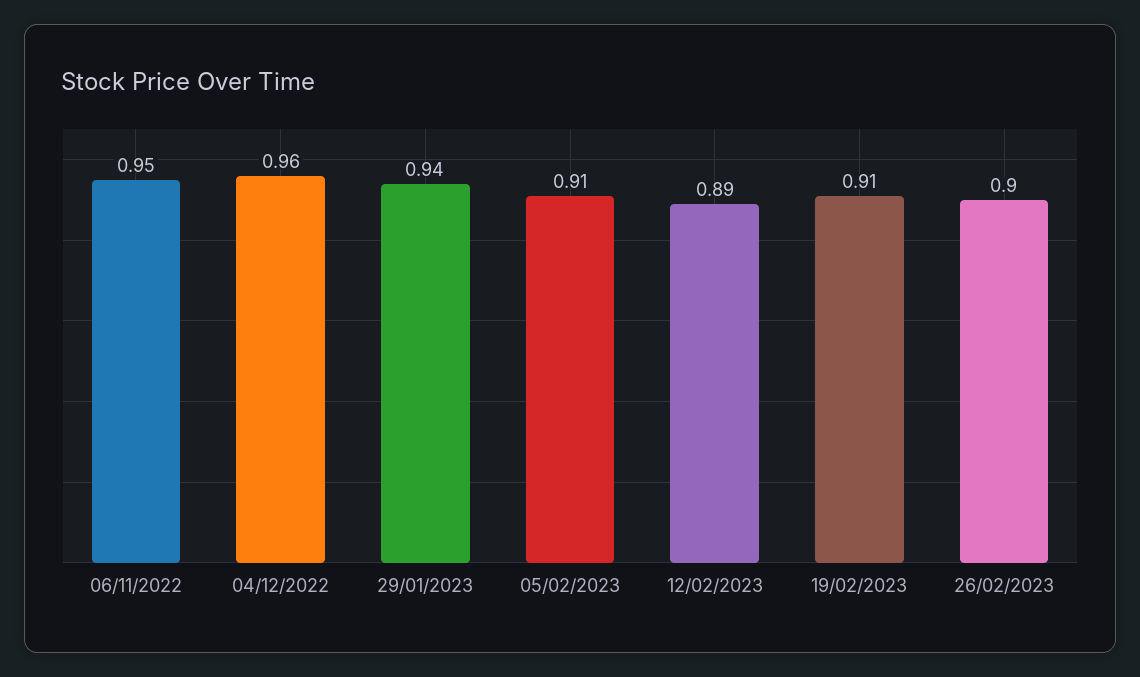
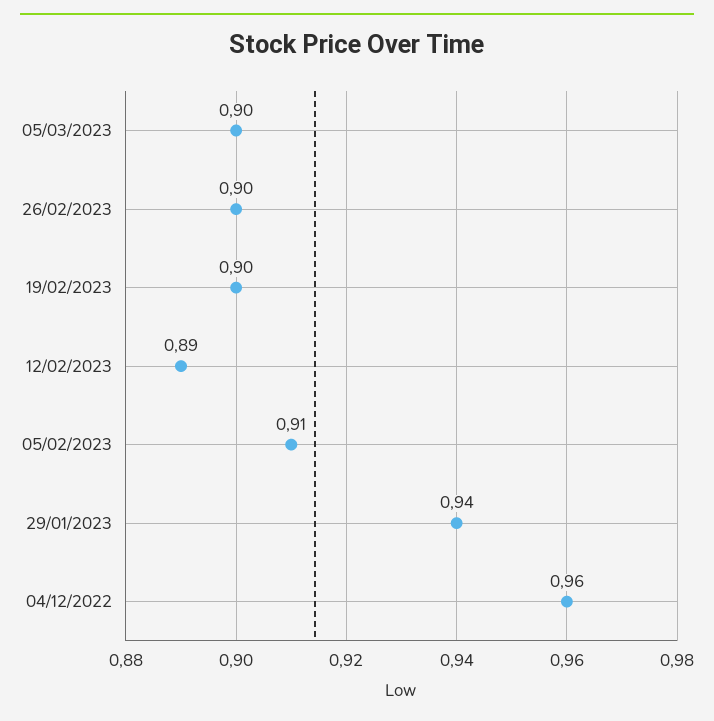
06/11/2022: 0.95 -> none
19/02/2023: 0.91 -> 0.9
05/03/2023: none -> 0.9

